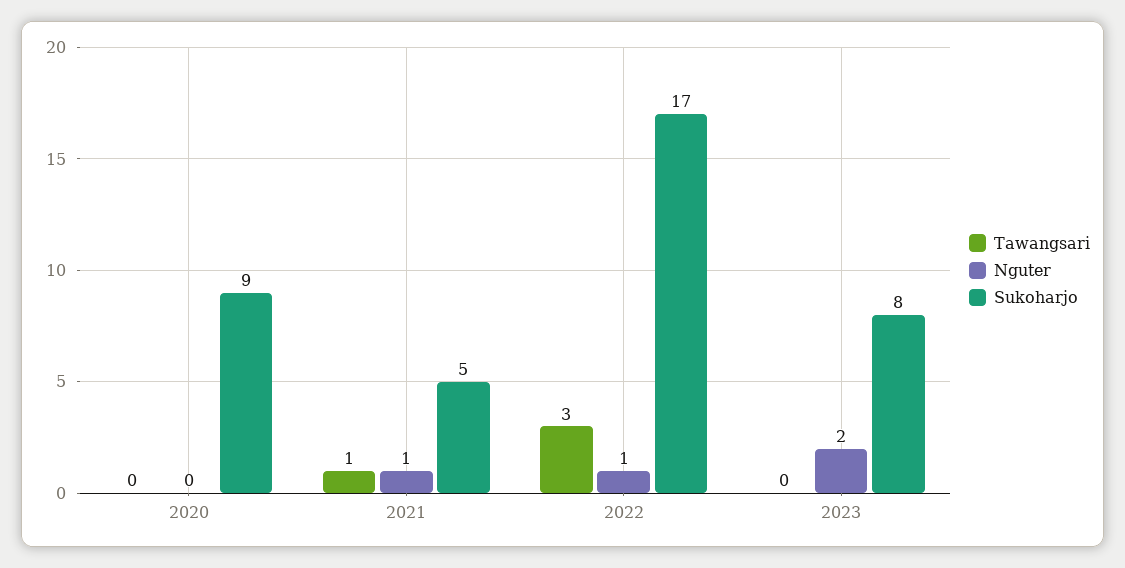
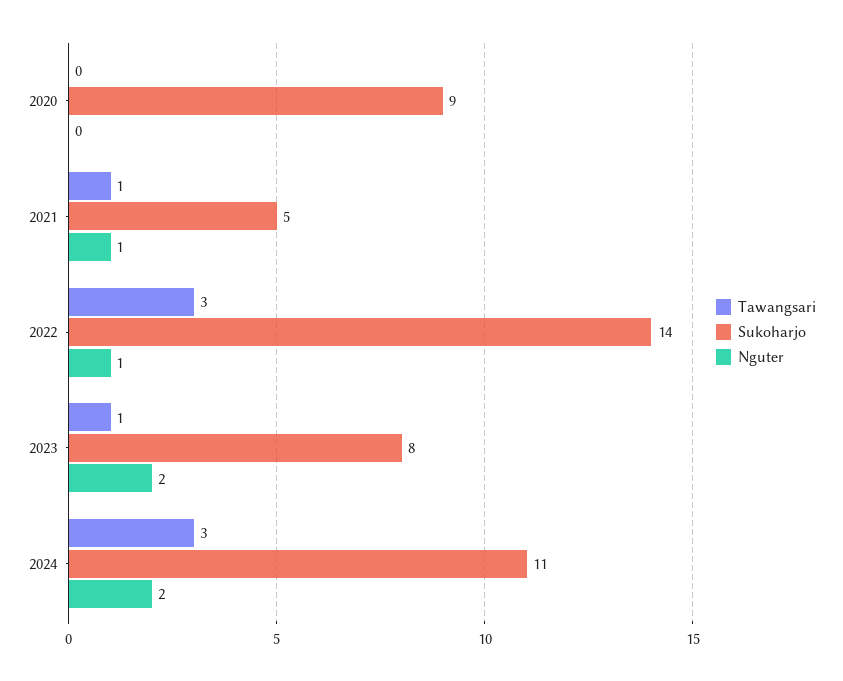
Sukoharjo, 2022: 17 -> 14
Tawangsari, 2023: 0 -> 1
Tawangsari, 2024: none -> 3
Sukoharjo, 2024: none -> 11
Nguter, 2024: none -> 2

